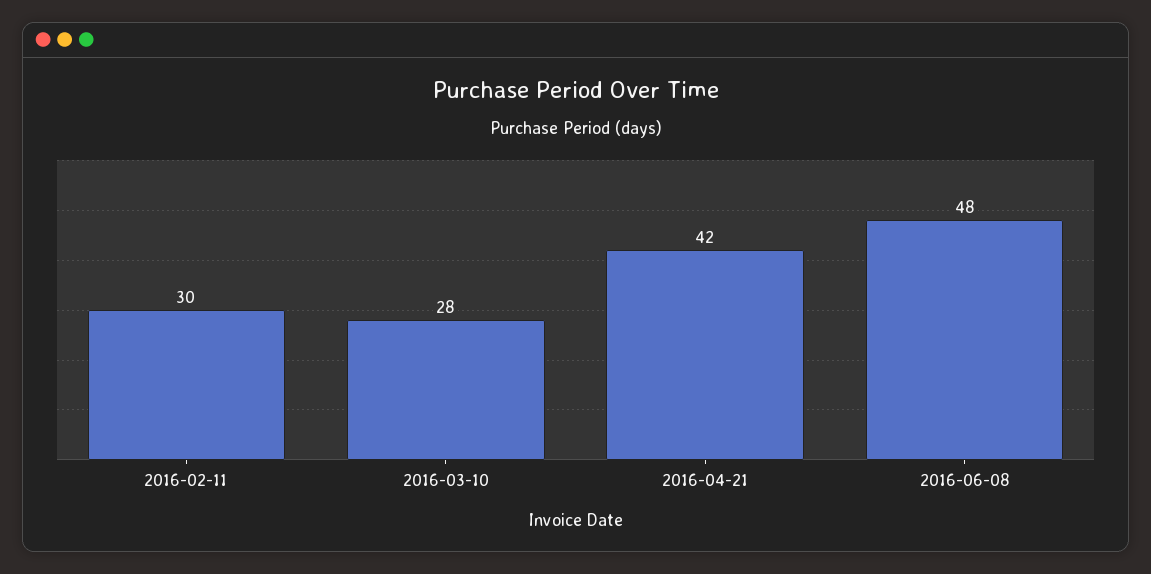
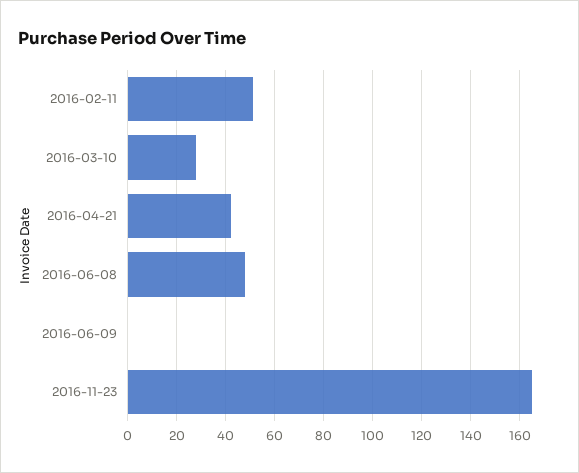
2016-02-11: 30 -> 50
2016-06-09: none -> 0
2016-11-23: none -> 165

